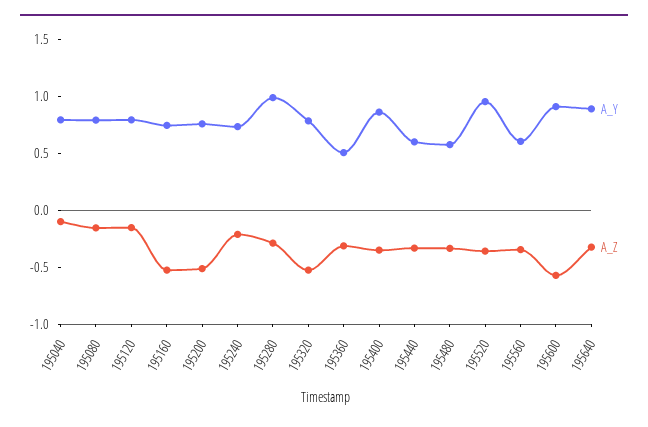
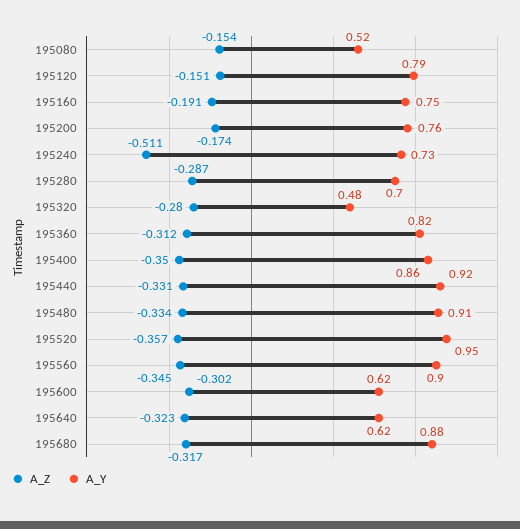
A_Y, 195040: 0.8 -> none
A_Z, 195040: -0.1 -> none
A_Y, 195080: 0.8 -> 0.52
A_Z, 195160: -0.5 -> -0.191
A_Z, 195200: -0.5 -> -0.174
A_Z, 195240: -0.2 -> -0.511
A_Y, 195280: 1 -> 0.7
A_Y, 195320: 0.8 -> 0.48
A_Z, 195320: -0.5 -> -0.28
A_Y, 195360: 0.5 -> 0.82
A_Y, 195440: 0.6 -> 0.92
A_Y, 195480: 0.6 -> 0.91
A_Y, 195560: 0.6 -> 0.9
A_Y, 195600: 0.9 -> 0.62
A_Z, 195600: -0.6 -> -0.302
A_Y, 195640: 0.9 -> 0.62
A_Z, 195680: none -> -0.317
A_Y, 195680: none -> 0.88

